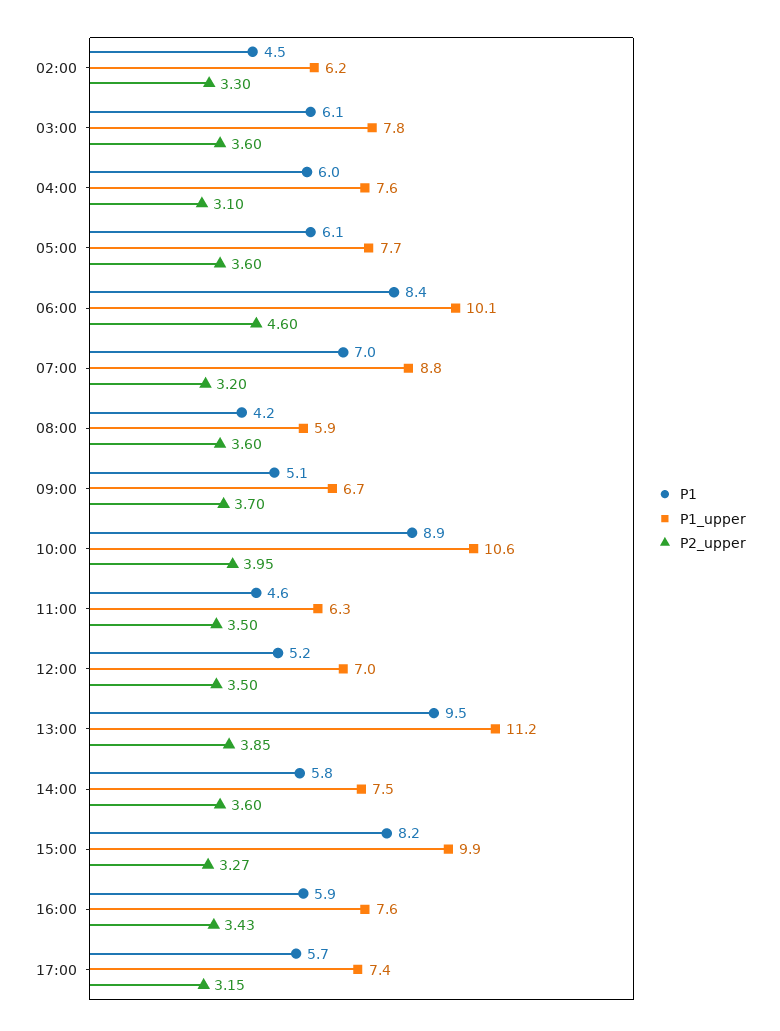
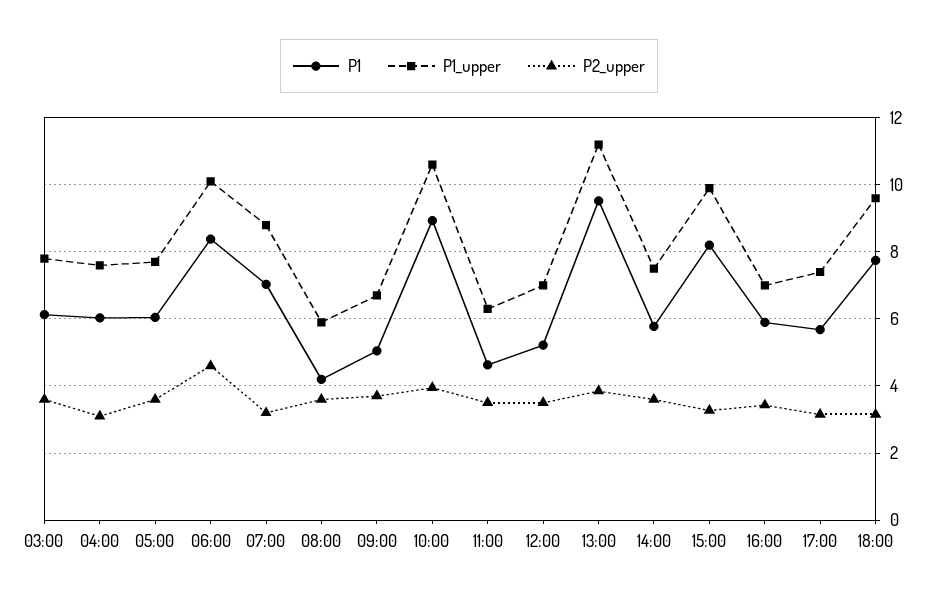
P1, 02:00: 4.5 -> none
P1_upper, 02:00: 6.2 -> none
P2_upper, 02:00: 3.3 -> none
P1_upper, 16:00: 7.6 -> 7
P1, 18:00: none -> 7.8
P1_upper, 18:00: none -> 9.6
P2_upper, 18:00: none -> 3.2

